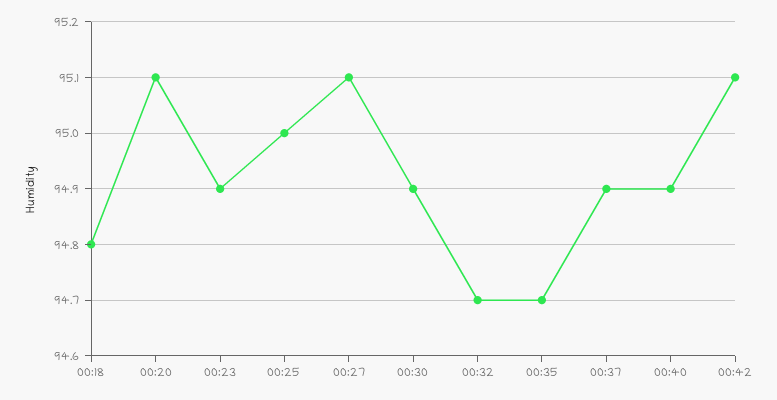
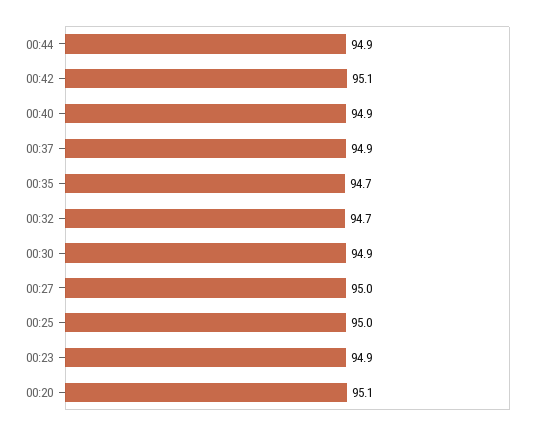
00:18: 94.8 -> none
00:27: 95.1 -> 95
00:44: none -> 94.9

